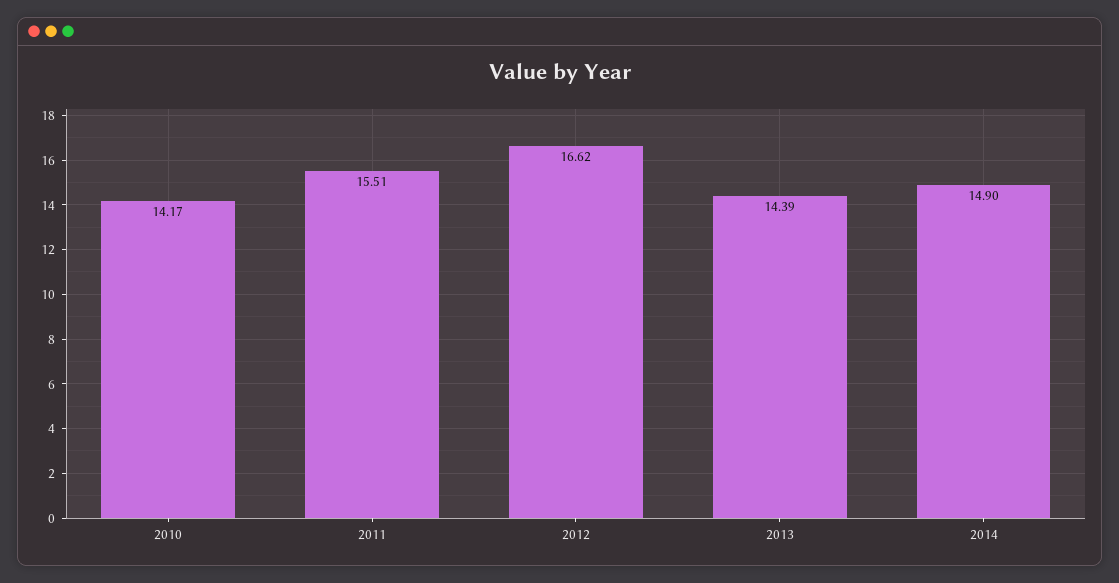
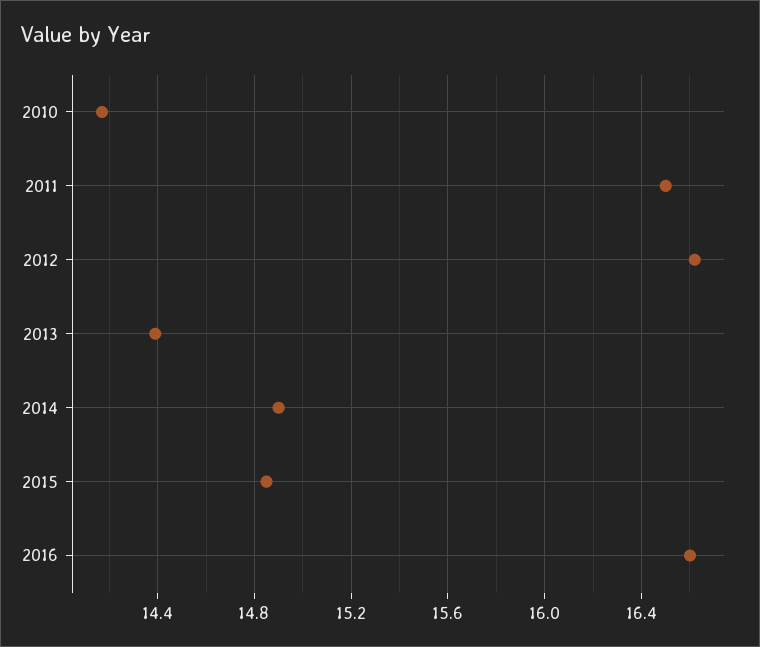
2011: 15.51 -> 16.5
2015: none -> 14.85
2016: none -> 16.6

